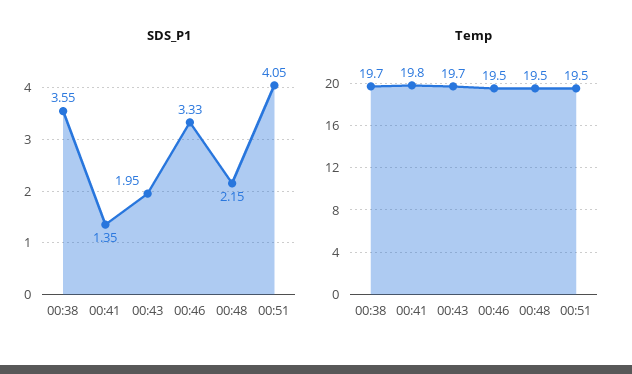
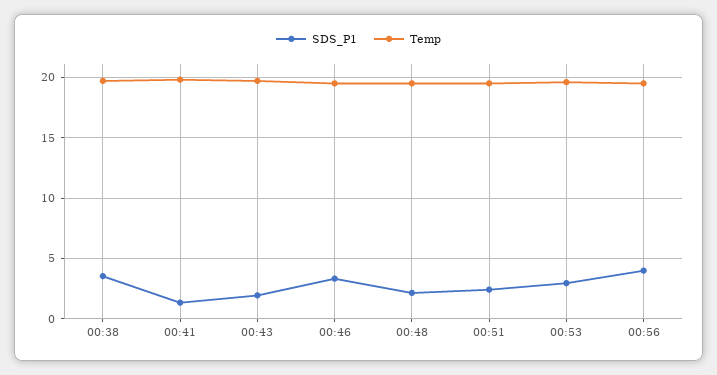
SDS_P1, 00:51: 4.05 -> 2.5
SDS_P1, 00:53: none -> 3
Temp, 00:53: none -> 19.5
SDS_P1, 00:56: none -> 4
Temp, 00:56: none -> 19.5

